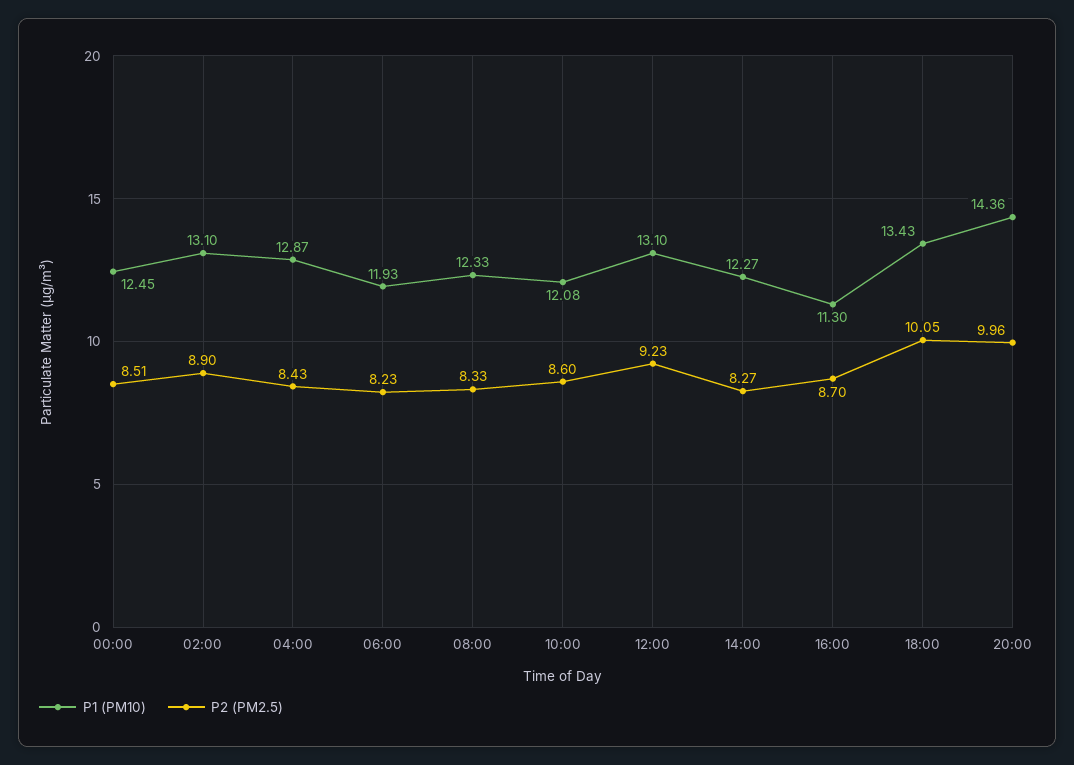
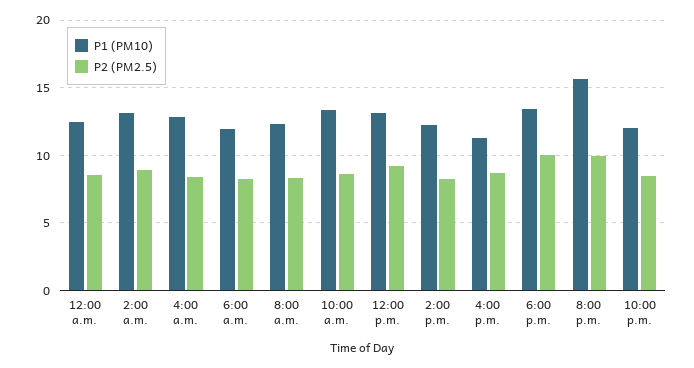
P1 (PM10), 10:00: 12.08 -> 13.5
P1 (PM10), 20:00: 14.36 -> 15.5
P1 (PM10), 10:00 p.m.: none -> 12
P2 (PM2.5), 10:00 p.m.: none -> 8.5

